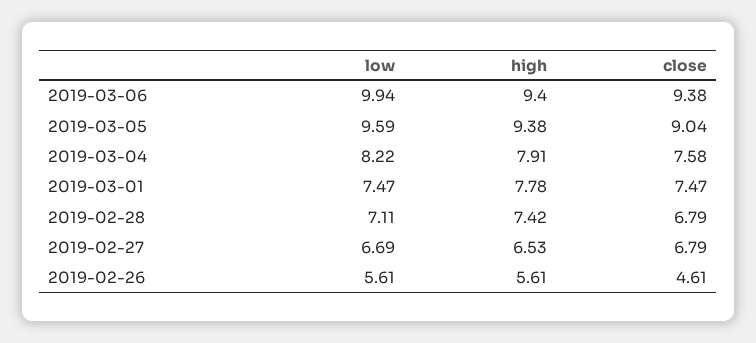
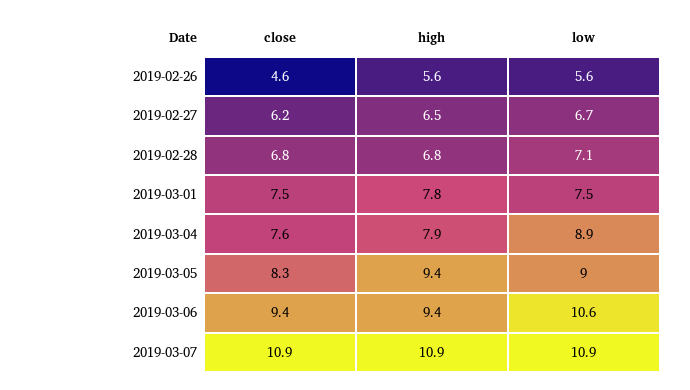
low, 2019-03-06: 9.94 -> 10.6
low, 2019-03-05: 9.59 -> 9
close, 2019-03-05: 9.04 -> 8.3
low, 2019-03-04: 8.22 -> 8.9
high, 2019-02-28: 7.42 -> 6.8
close, 2019-02-27: 6.79 -> 6.2
close, 2019-03-07: none -> 10.9
high, 2019-03-07: none -> 10.9
low, 2019-03-07: none -> 10.9

